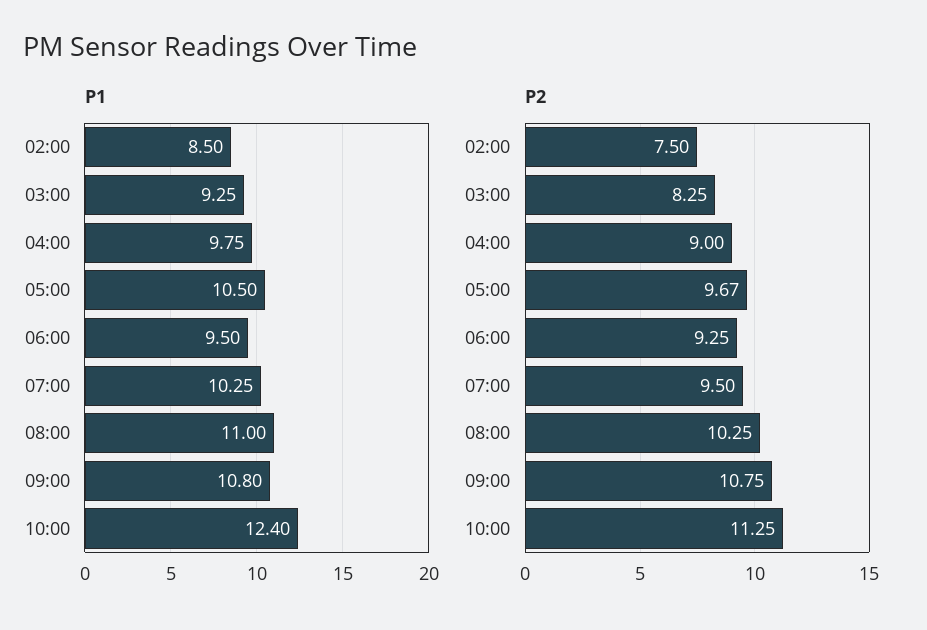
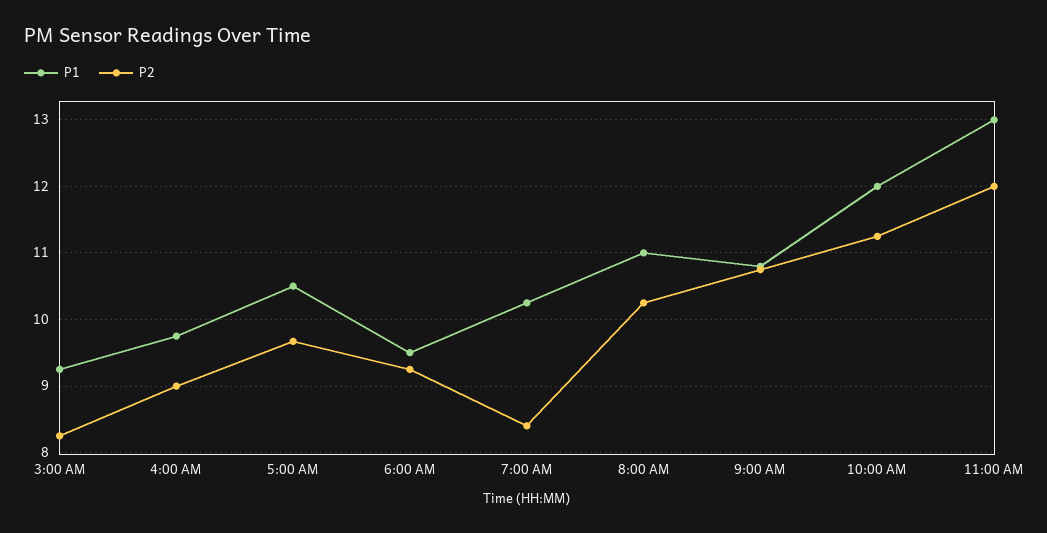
P1, 02:00: 8.5 -> none
P1, 10:00: 12.4 -> 12
P2, 02:00: 7.5 -> none
P2, 07:00: 9.5 -> 8.4
P1, 11:00 AM: none -> 13
P2, 11:00 AM: none -> 12

